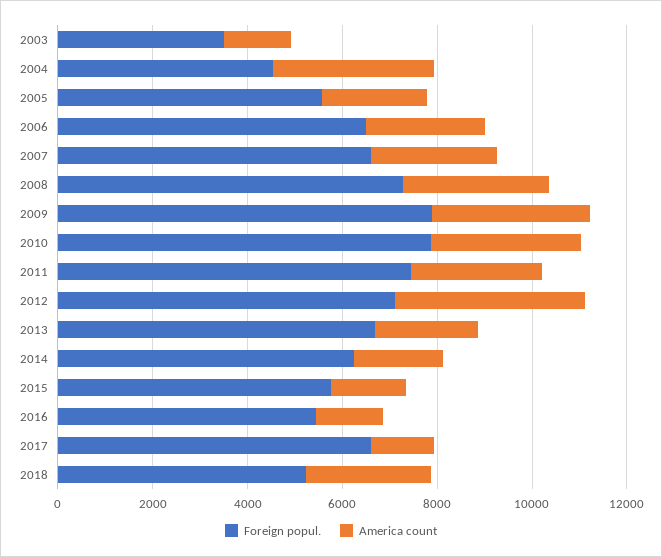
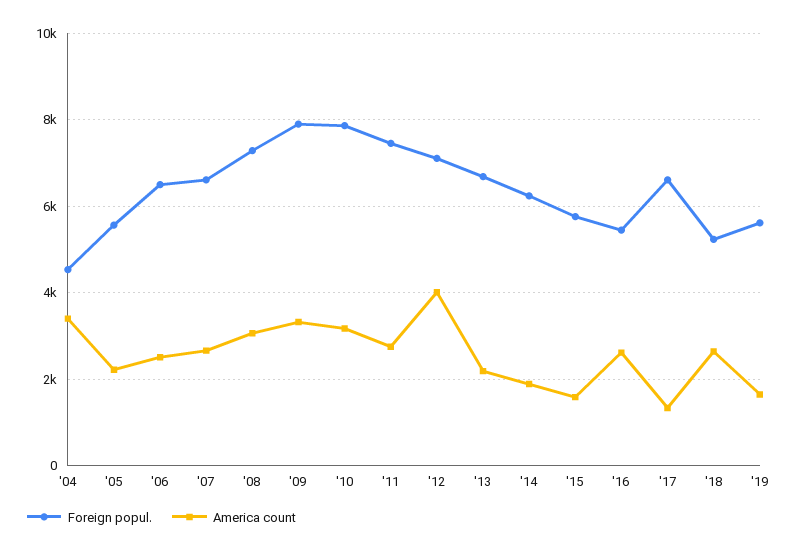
Foreign popul., 2003: 3500 -> none
America count, 2003: 1500 -> none
America count, 2016: 1500 -> 2600
Foreign popul., '19: none -> 5600
America count, '19: none -> 1600

